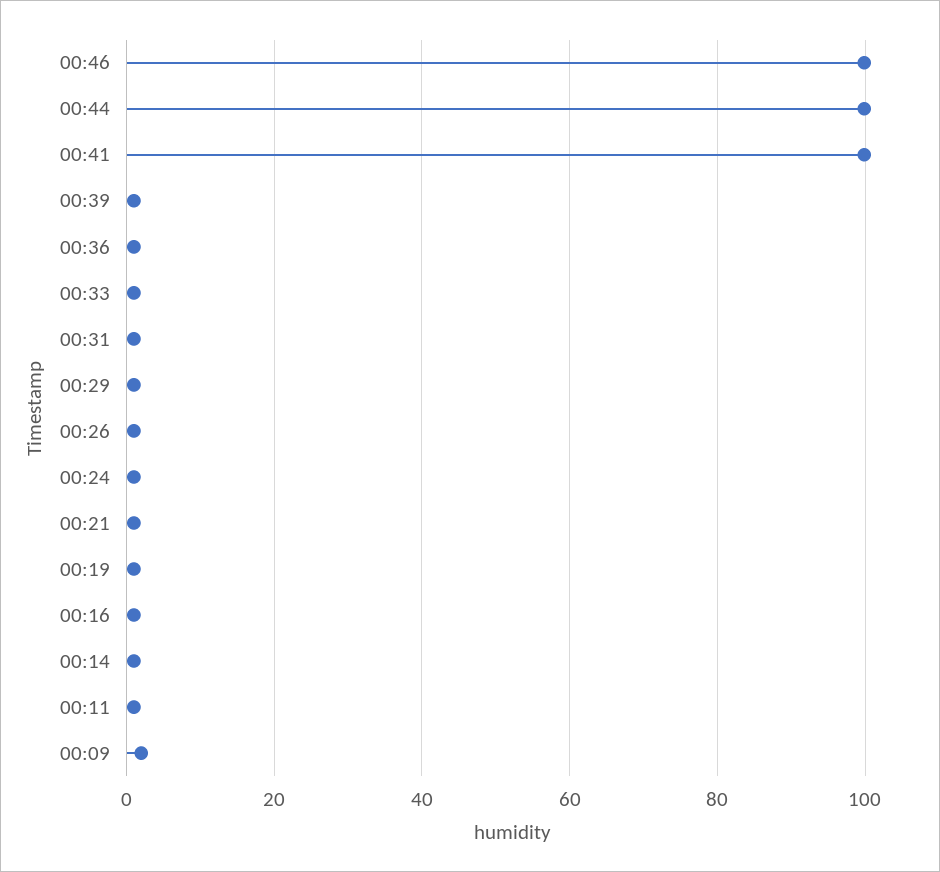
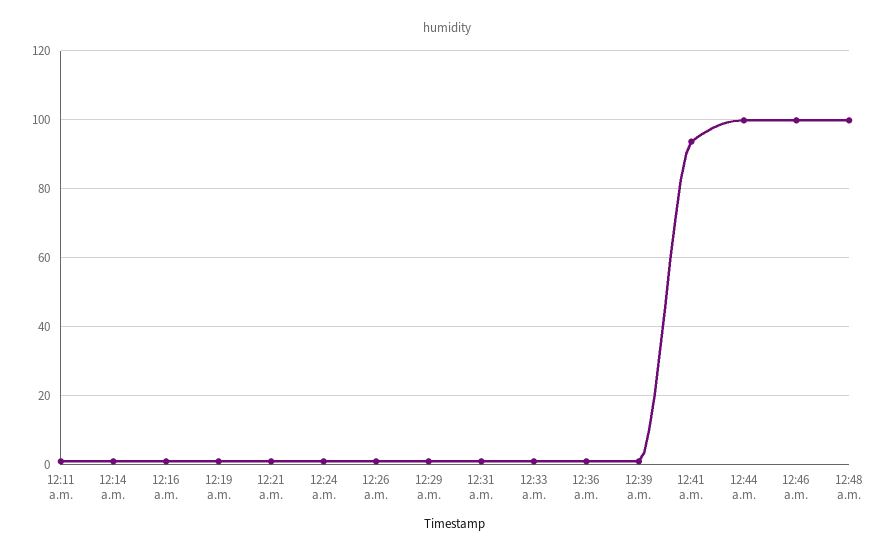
00:41: 100 -> 94
00:09: 2 -> none
12:48 a.m.: none -> 100

